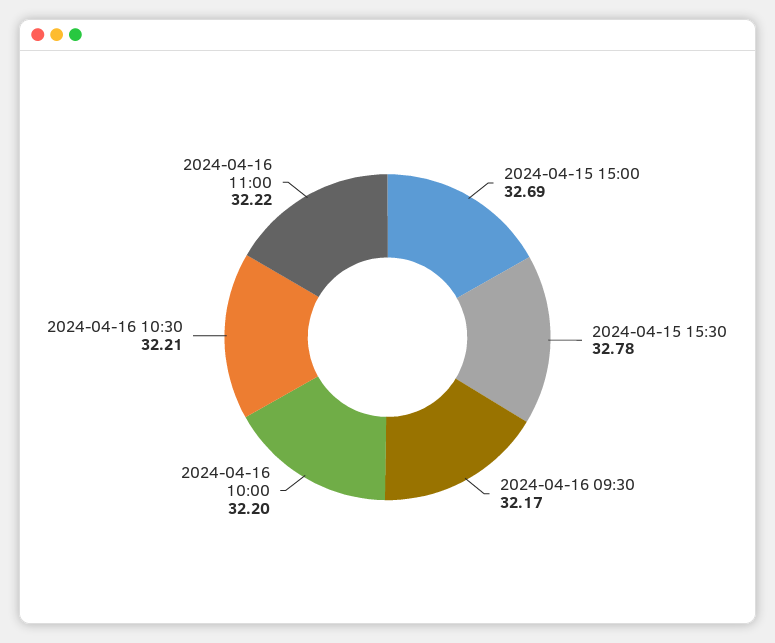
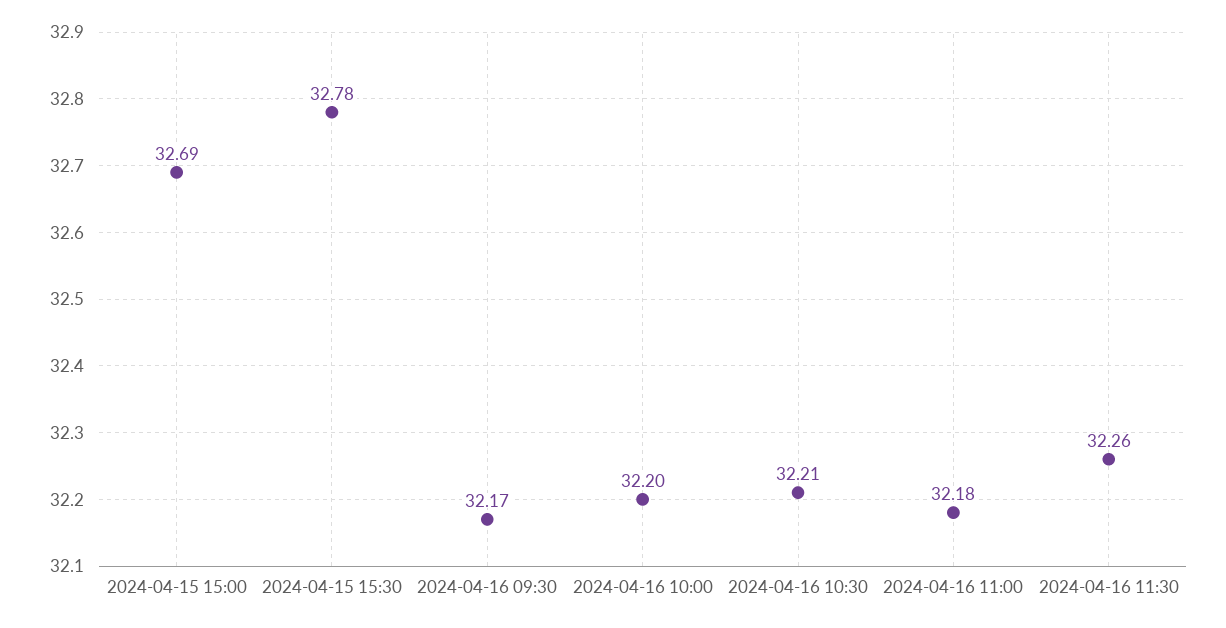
2024-04-16 11:00: 32.22 -> 32.18
2024-04-16 11:30: none -> 32.26

